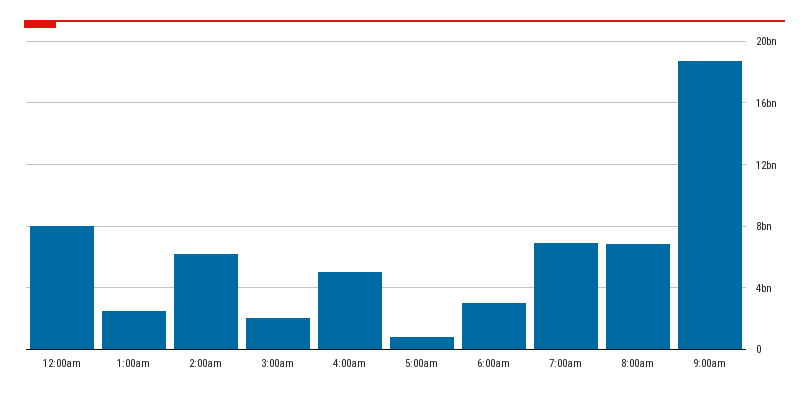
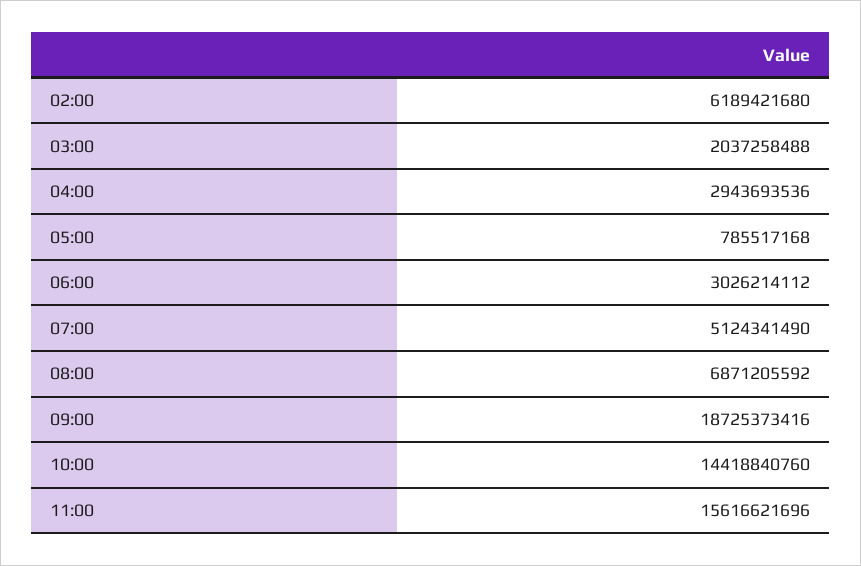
12:00am: 8000000000 -> none
1:00am: 2500000000 -> none
4:00am: 5000000000 -> 2943693536
7:00am: 7000000000 -> 5124341490
10:00: none -> 14418840760
11:00: none -> 15616621696

